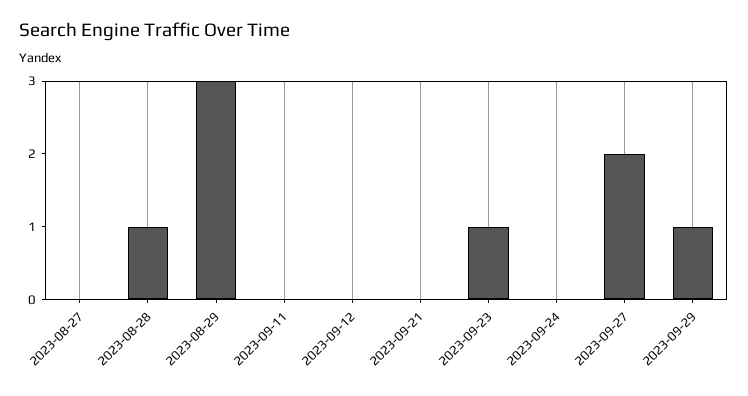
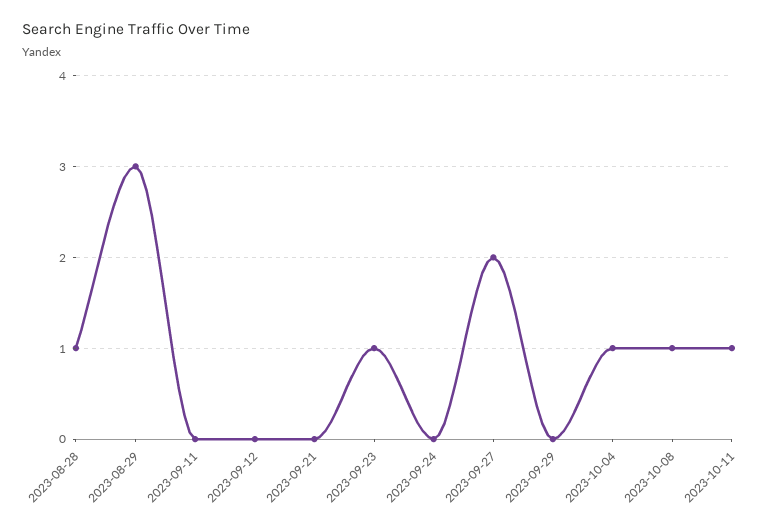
2023-08-27: 0 -> none
2023-09-29: 1 -> 0
2023-10-04: none -> 1
2023-10-08: none -> 1
2023-10-11: none -> 1

